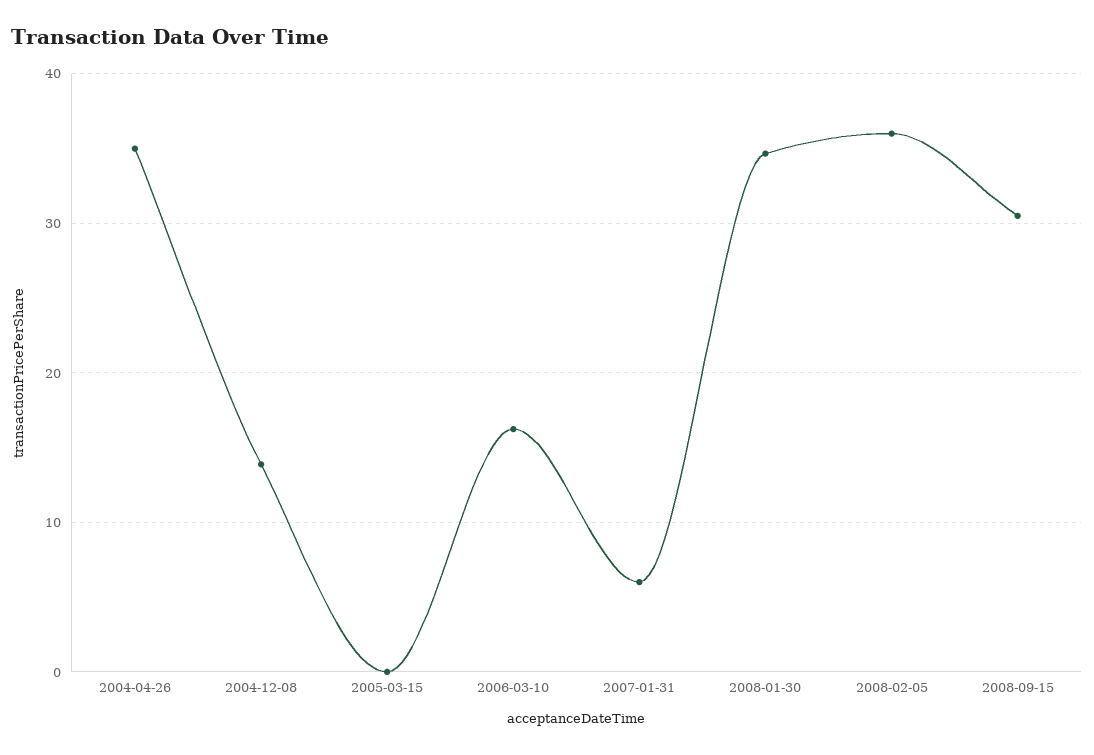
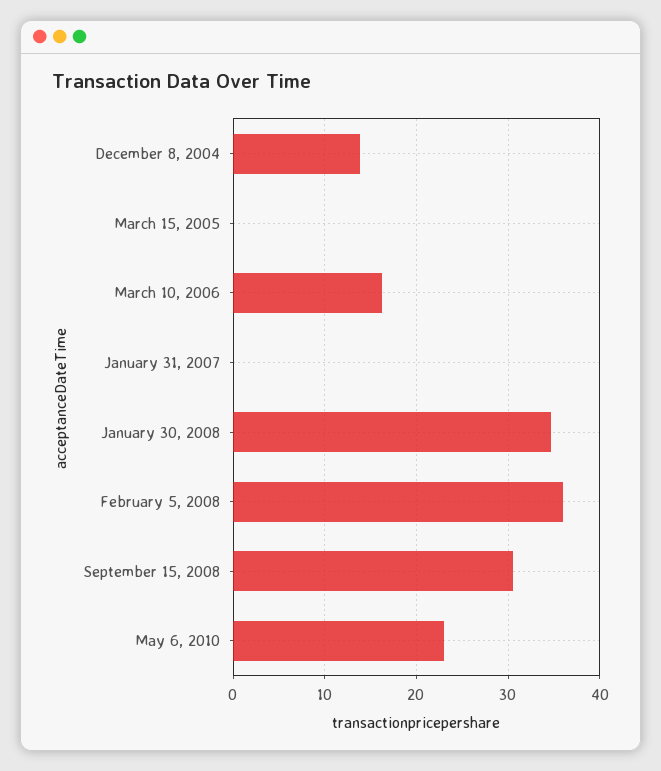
2004-04-26: 35 -> none
2007-01-31: 6 -> 0
May 6, 2010: none -> 23

